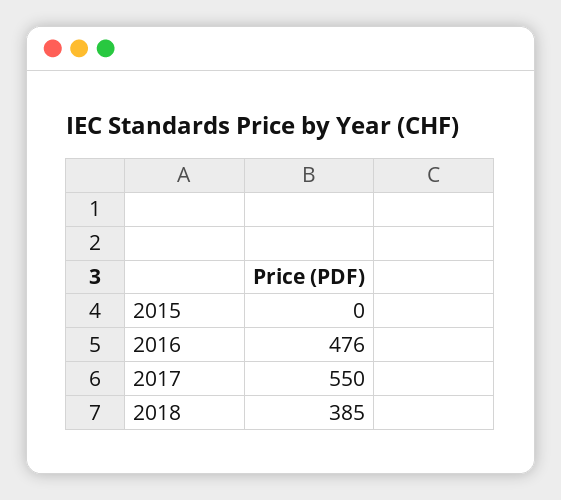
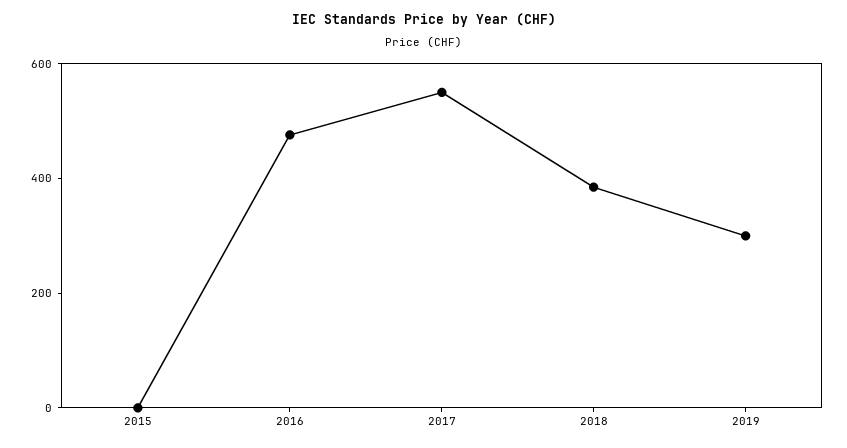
2019: none -> 300

